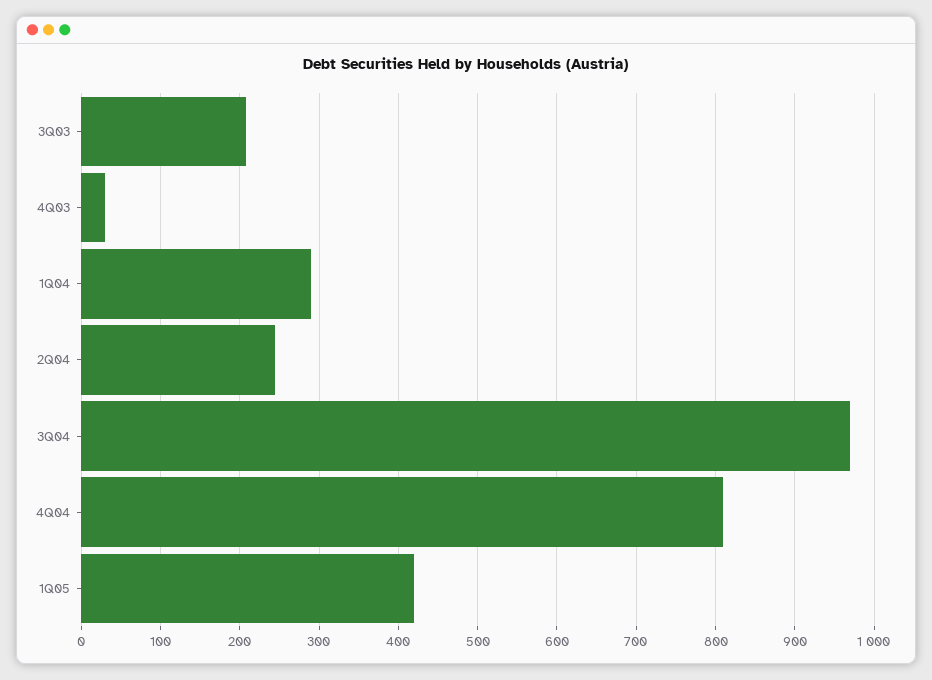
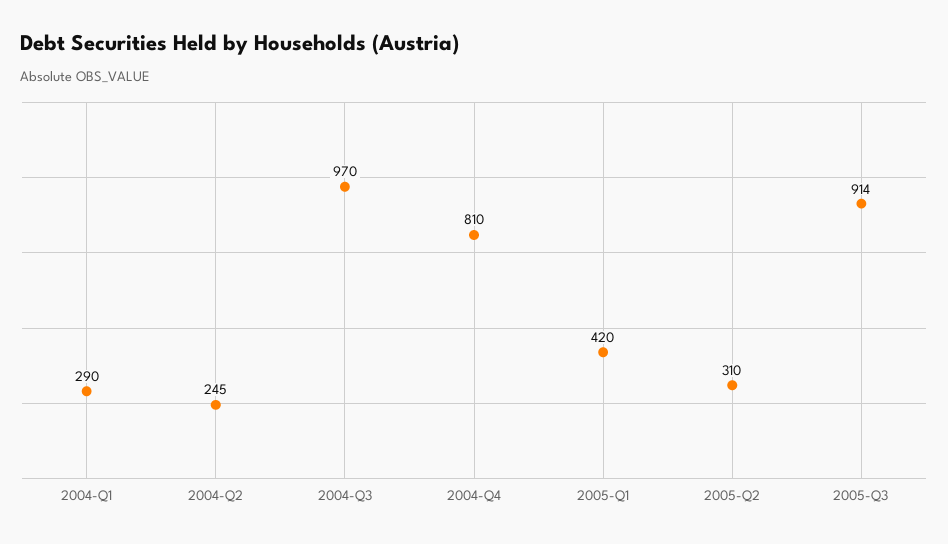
3Q03: 210 -> none
4Q03: 30 -> none
2005-Q2: none -> 310
2005-Q3: none -> 914

